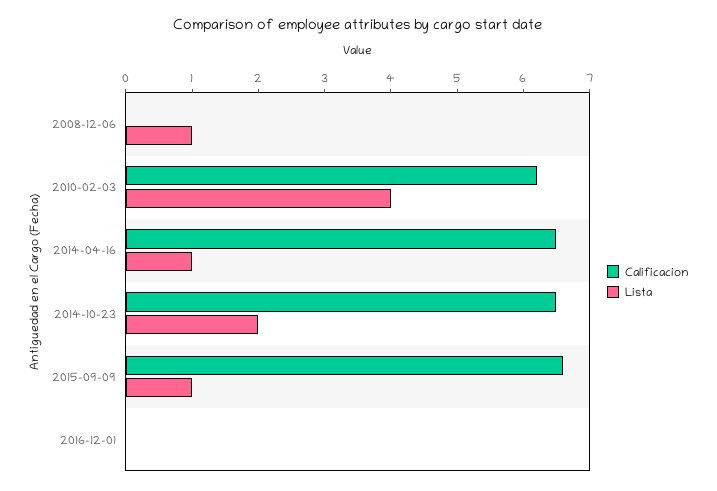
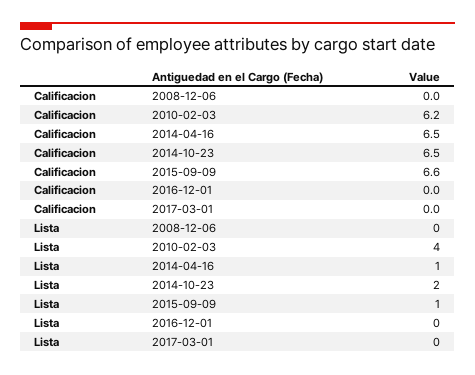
Lista, 2008-12-06: 1 -> 0
Calificacion, 2017-03-01: none -> 0
Lista, 2017-03-01: none -> 0

